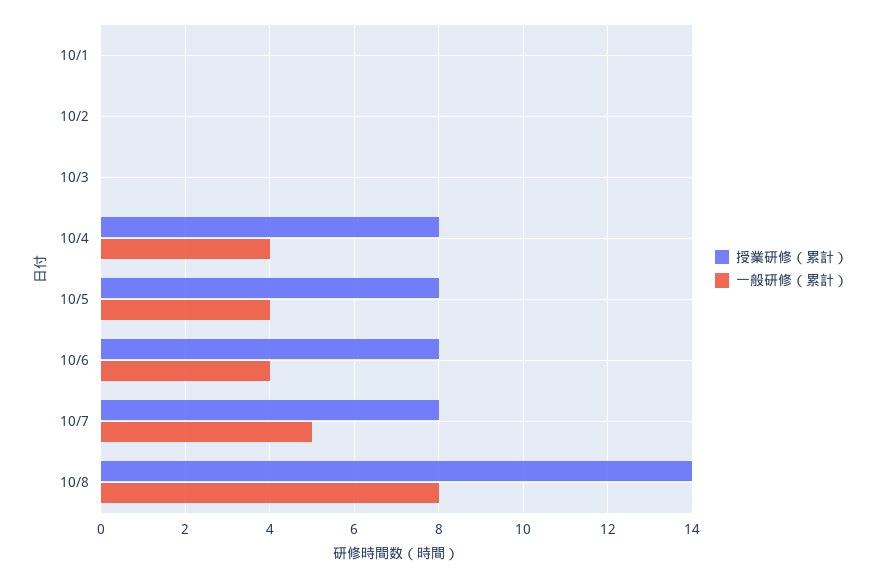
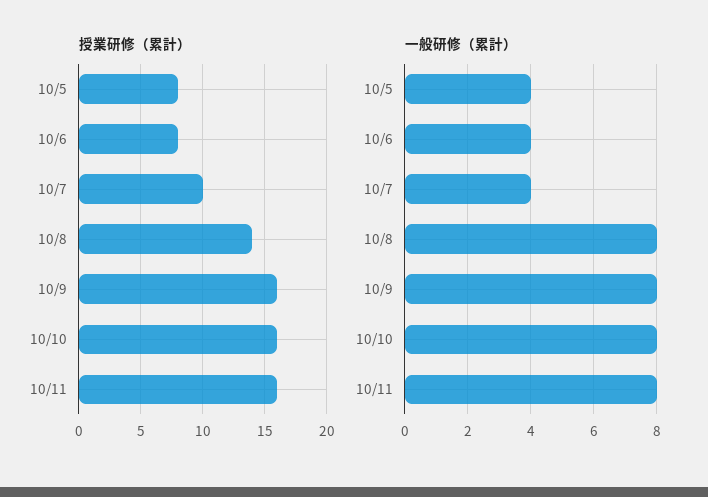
授業研修（累計）, 10/1: 0 -> none
一般研修（累計）, 10/1: 0 -> none
授業研修（累計）, 10/2: 0 -> none
一般研修（累計）, 10/2: 0 -> none
授業研修（累計）, 10/3: 0 -> none
一般研修（累計）, 10/3: 0 -> none
授業研修（累計）, 10/4: 8 -> none
一般研修（累計）, 10/4: 4 -> none
授業研修（累計）, 10/7: 8 -> 10
一般研修（累計）, 10/7: 5 -> 4
授業研修（累計）, 10/9: none -> 16
授業研修（累計）, 10/10: none -> 16
授業研修（累計）, 10/11: none -> 16
一般研修（累計）, 10/9: none -> 8
一般研修（累計）, 10/10: none -> 8
一般研修（累計）, 10/11: none -> 8

